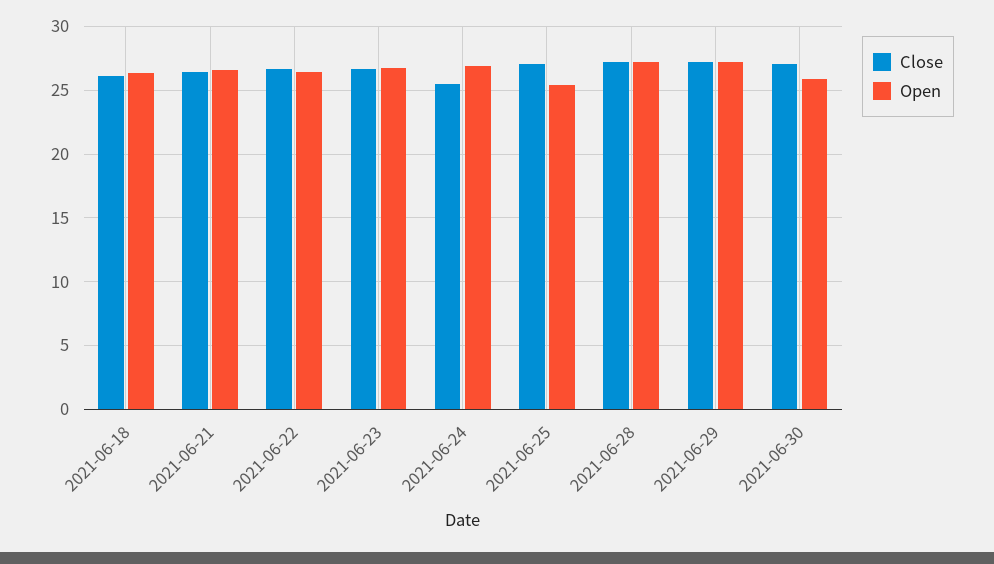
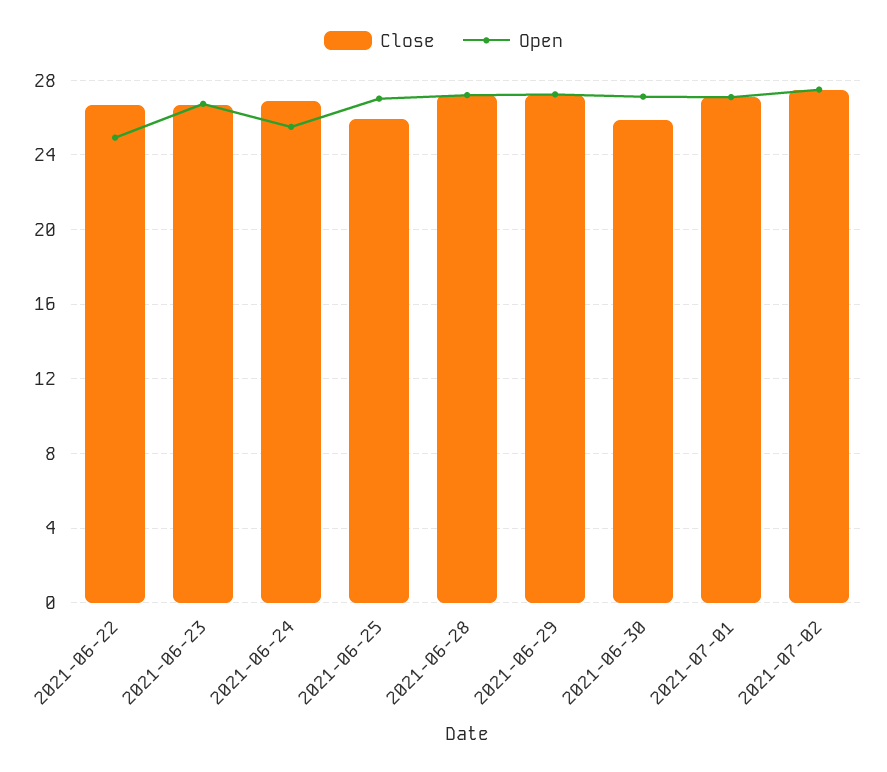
Close, 2021-06-18: 26 -> none
Open, 2021-06-18: 26.5 -> none
Close, 2021-06-21: 26.5 -> none
Open, 2021-06-21: 26.5 -> none
Open, 2021-06-22: 26.5 -> 25
Close, 2021-06-24: 25.5 -> 27
Open, 2021-06-24: 27 -> 25.5
Close, 2021-06-25: 27 -> 26
Open, 2021-06-25: 25.5 -> 27
Close, 2021-06-30: 27 -> 26
Open, 2021-06-30: 26 -> 27
Close, 2021-07-01: none -> 27
Open, 2021-07-01: none -> 27
Close, 2021-07-02: none -> 27.5
Open, 2021-07-02: none -> 27.5

